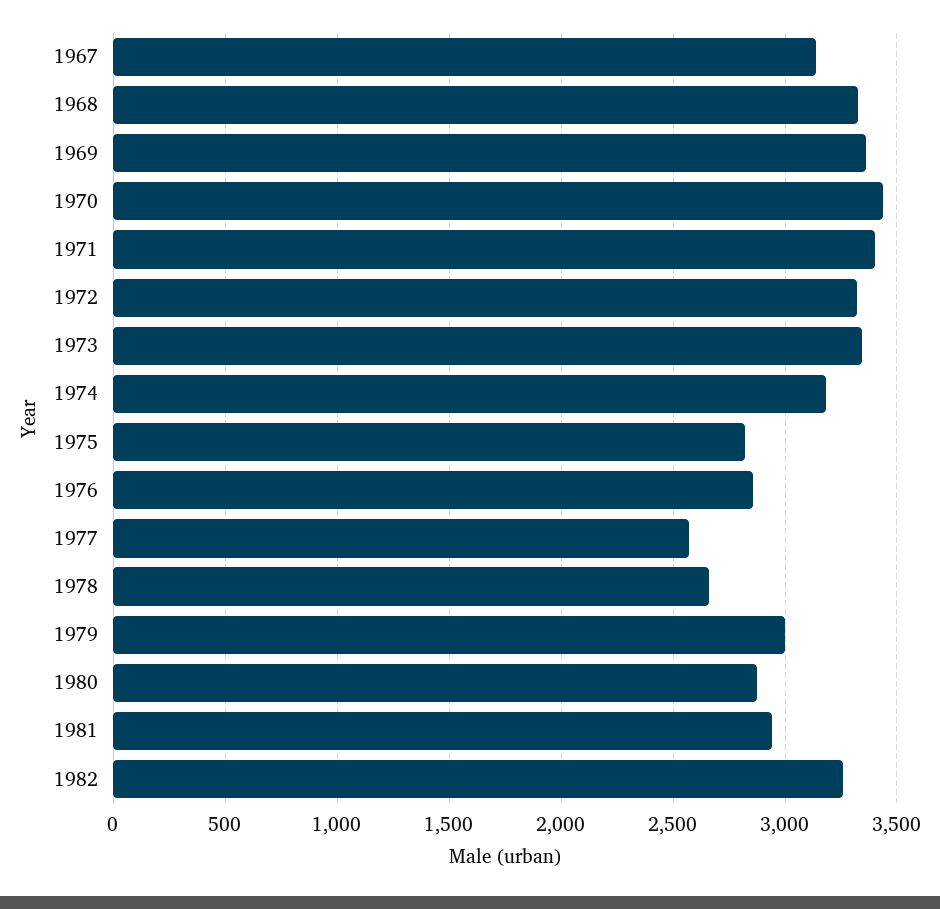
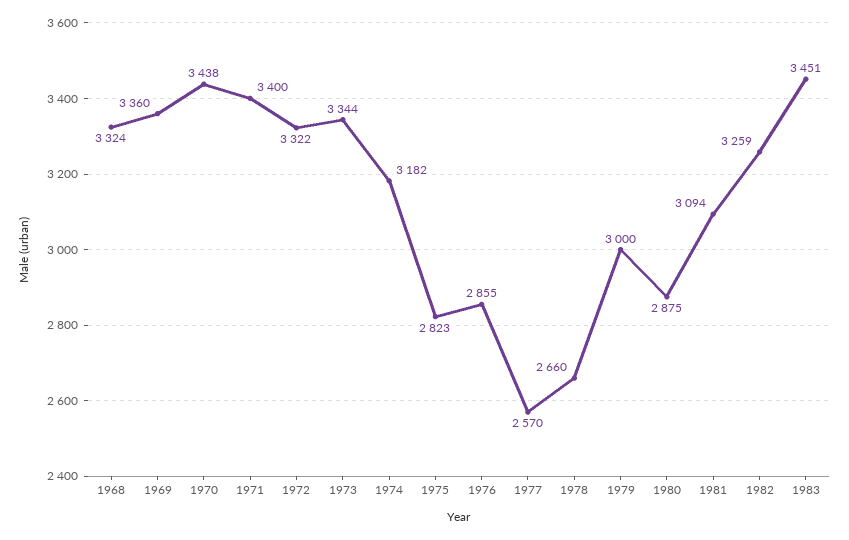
1967: 3150 -> none
1981: 2950 -> 3094
1983: none -> 3451

